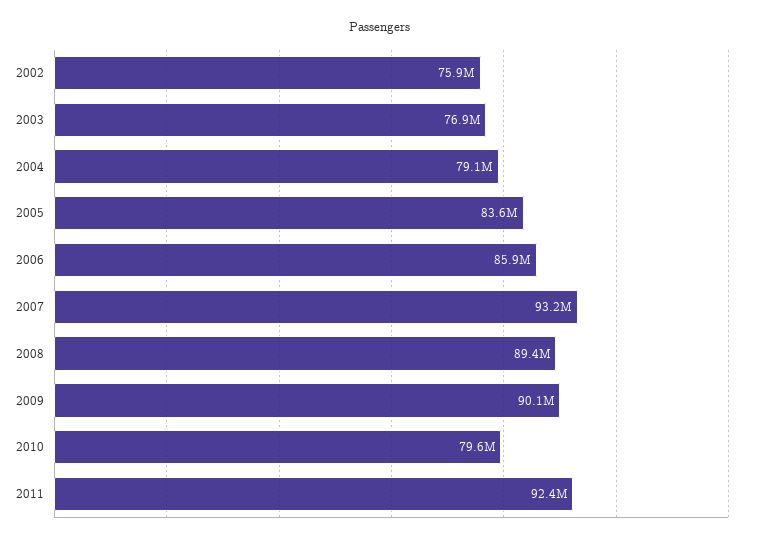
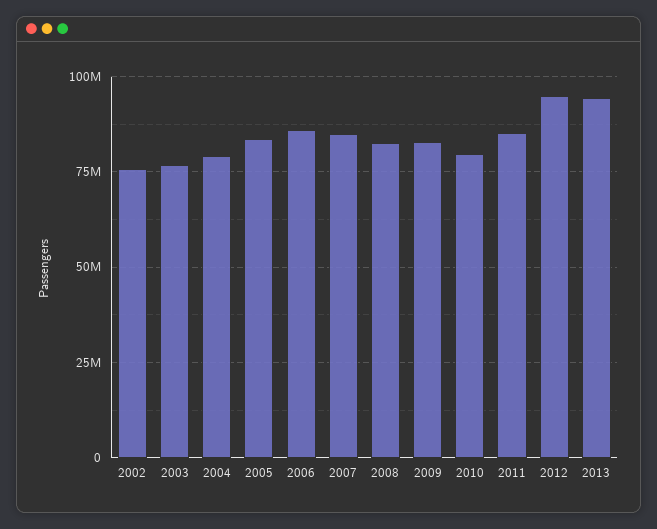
2007: 93200000 -> 85000000
2008: 89400000 -> 82500000
2009: 90100000 -> 82500000
2011: 92400000 -> 85000000
2012: none -> 95000000
2013: none -> 95000000

